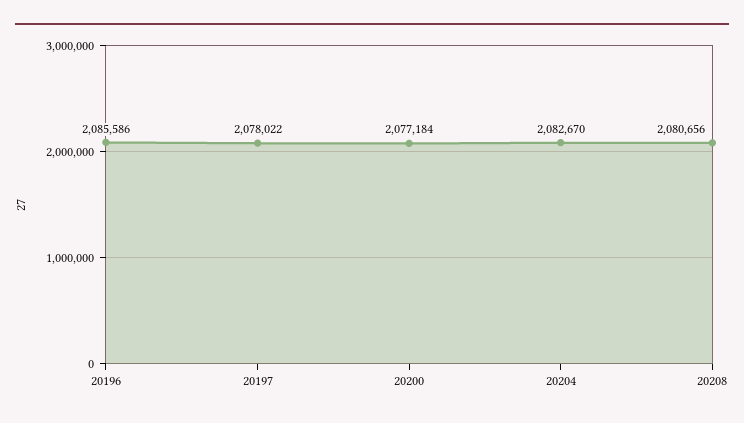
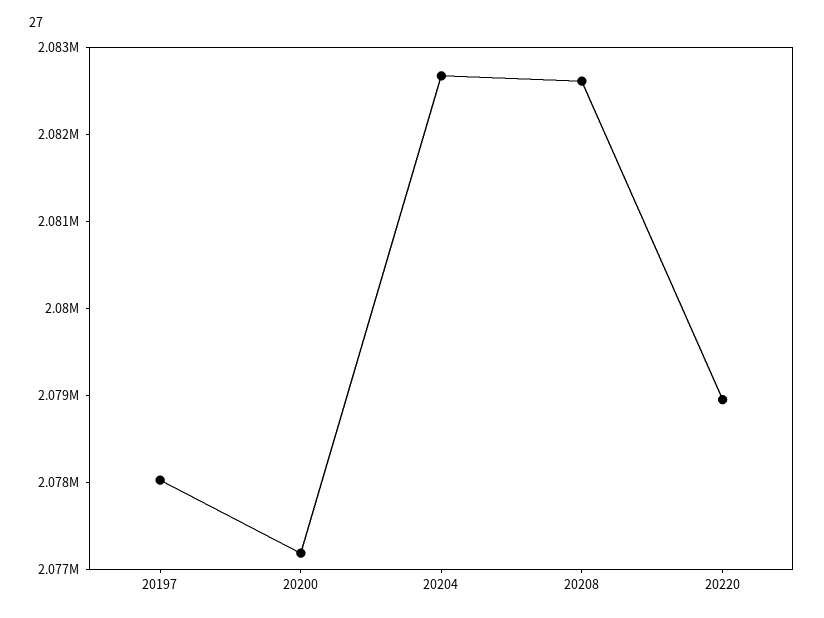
20196: 2085586 -> none
20208: 2080656 -> 2082600
20220: none -> 2079000

